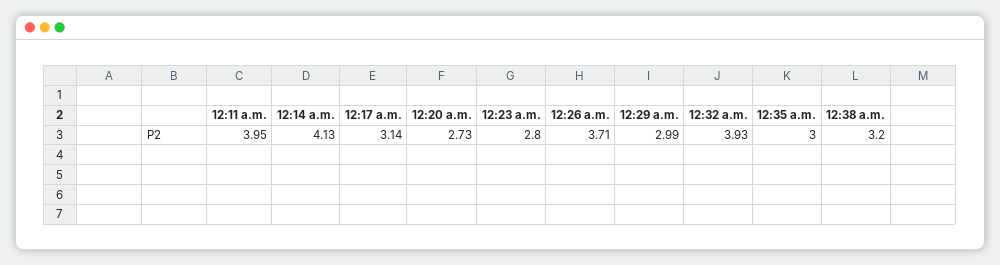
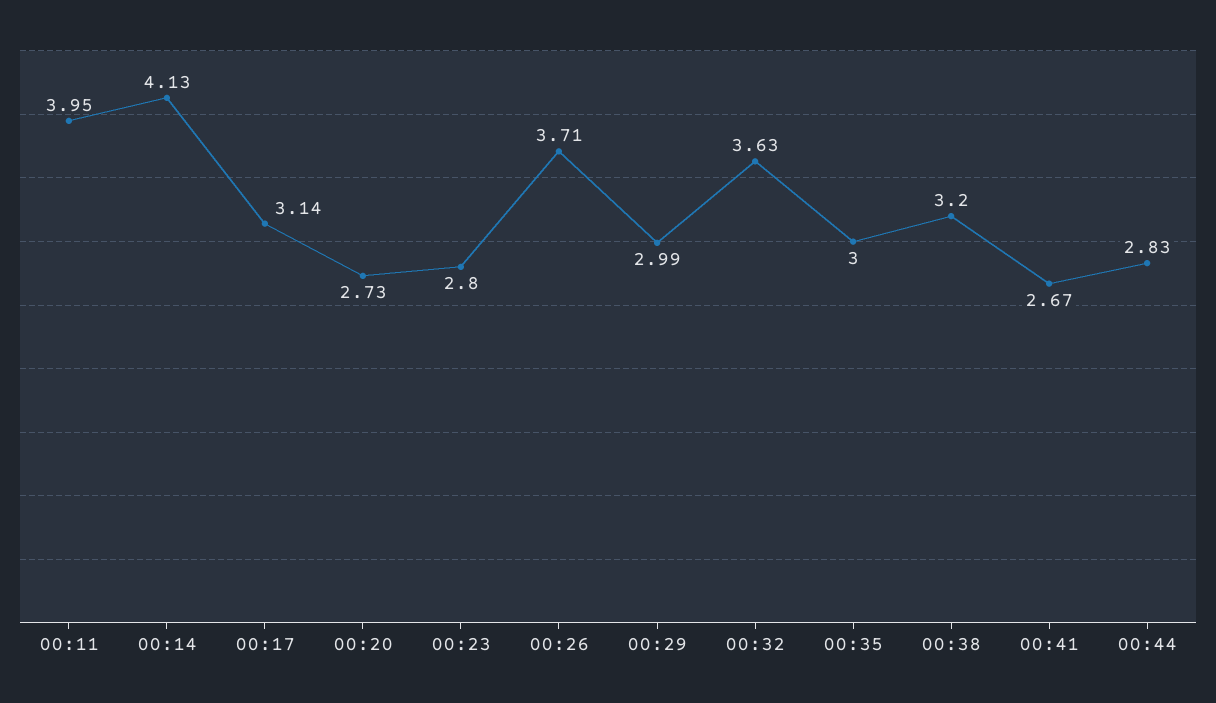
12:32 a.m.: 3.93 -> 3.63
00:41: none -> 2.67
00:44: none -> 2.83

